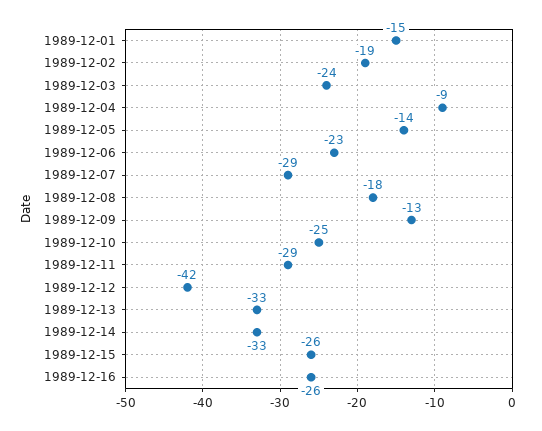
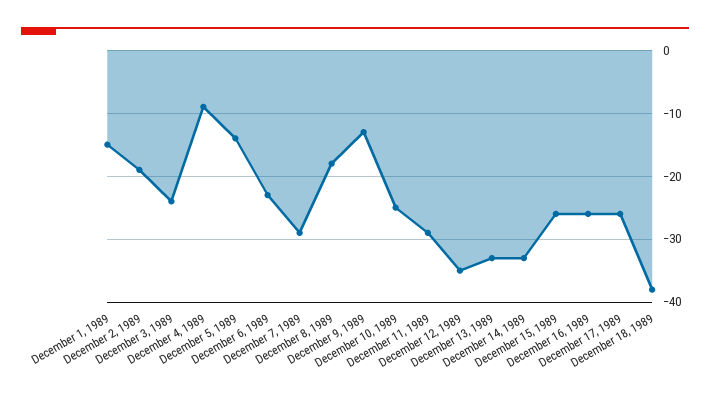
1989-12-12: -42 -> -35
December 17, 1989: none -> -26
December 18, 1989: none -> -38

